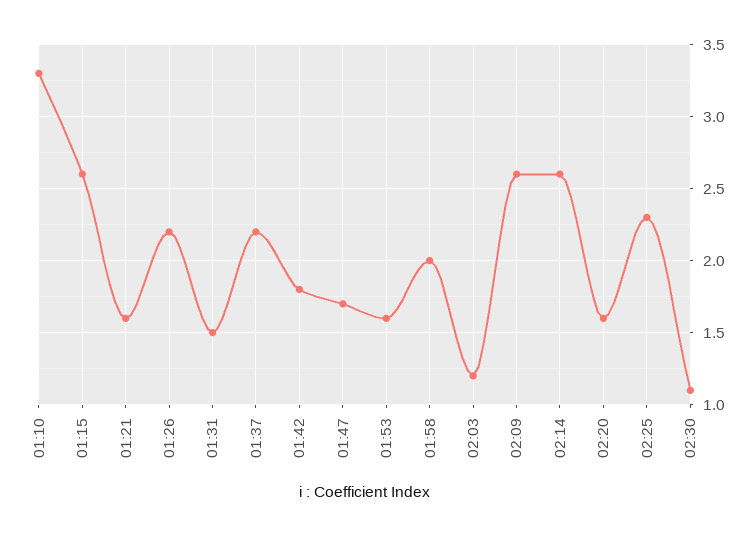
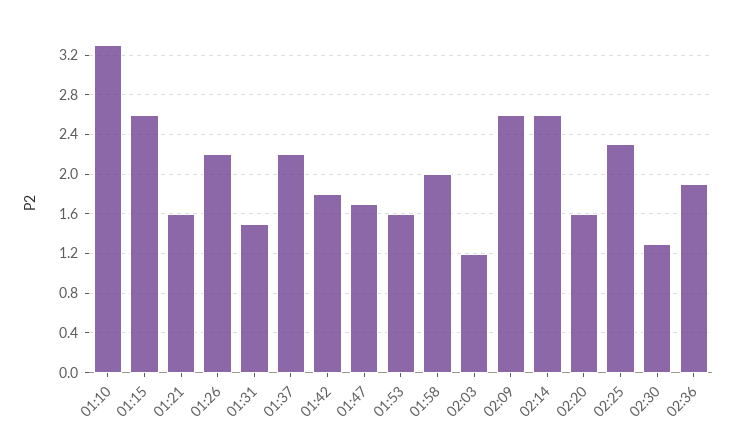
02:30: 1.1 -> 1.3
02:36: none -> 1.9

